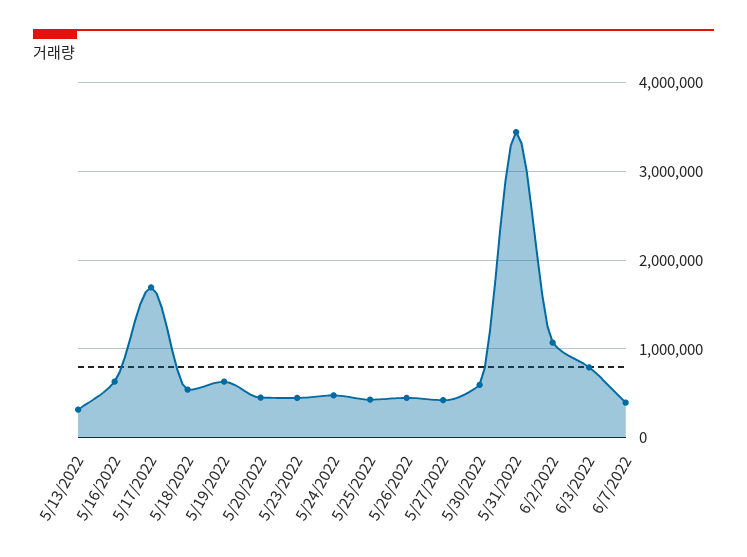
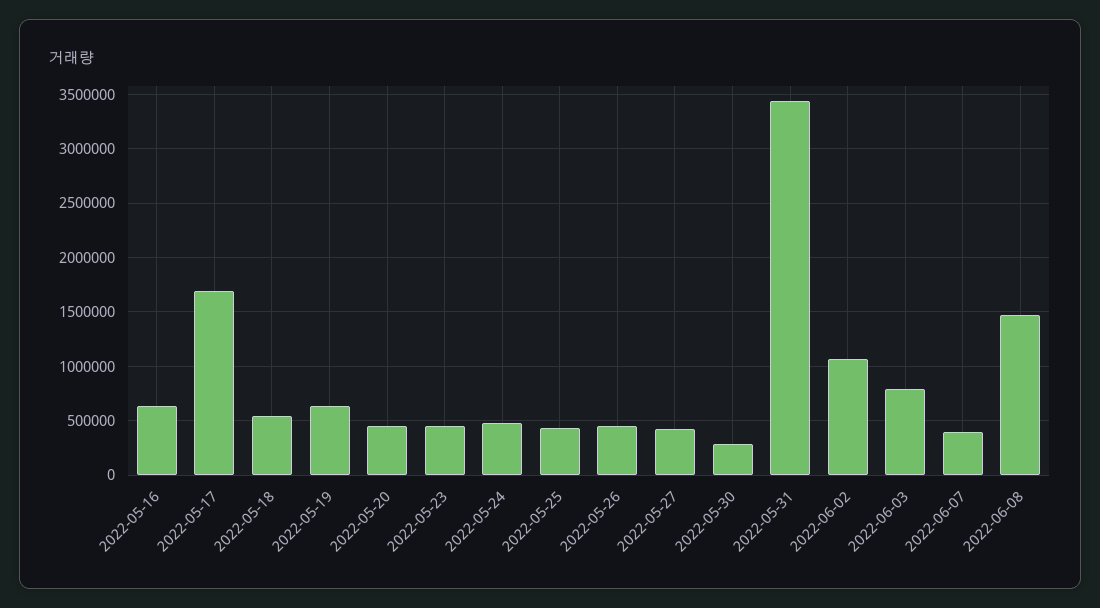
5/13/2022: 300000 -> none
5/30/2022: 600000 -> 300000
2022-06-08: none -> 1500000

